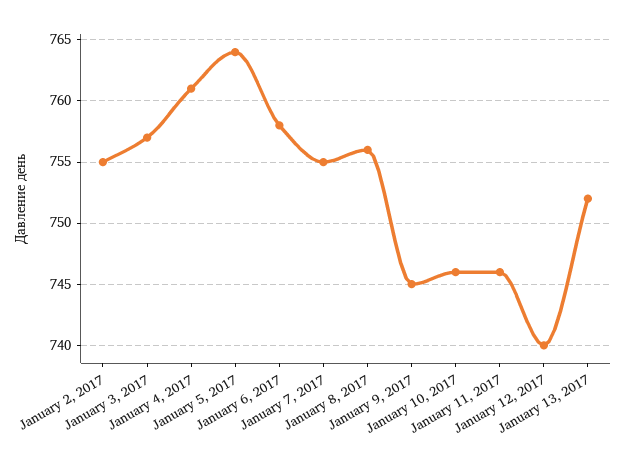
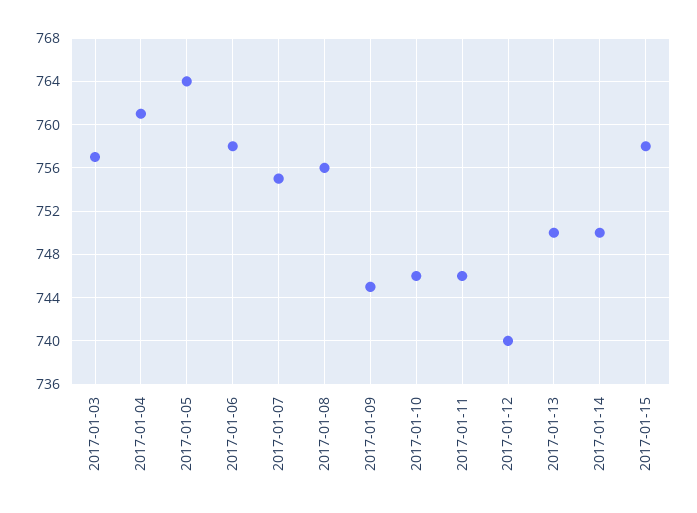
January 2, 2017: 755 -> none
January 13, 2017: 752 -> 750
2017-01-14: none -> 750
2017-01-15: none -> 758

